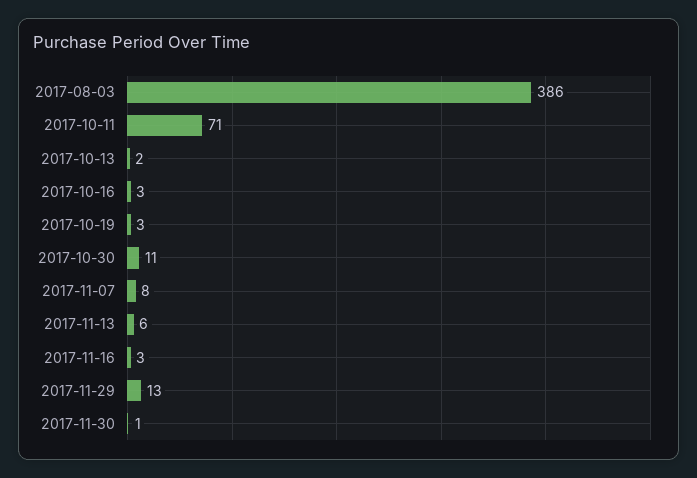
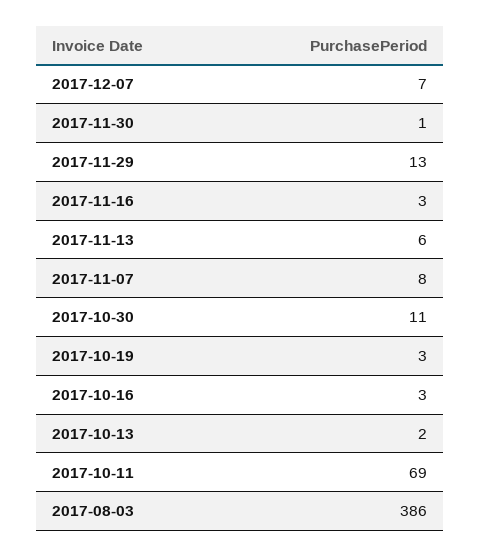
2017-10-11: 71 -> 69
2017-12-07: none -> 7

